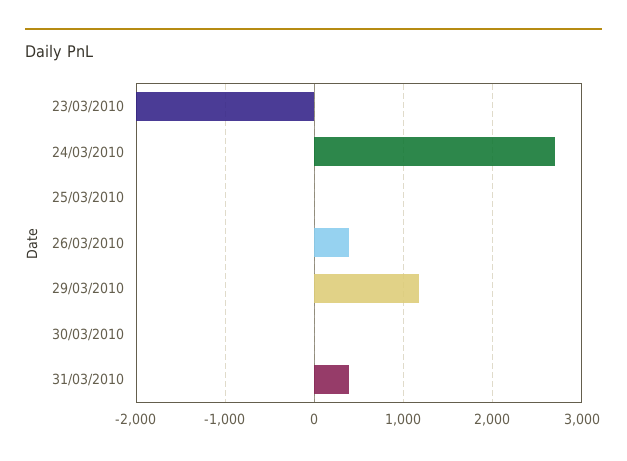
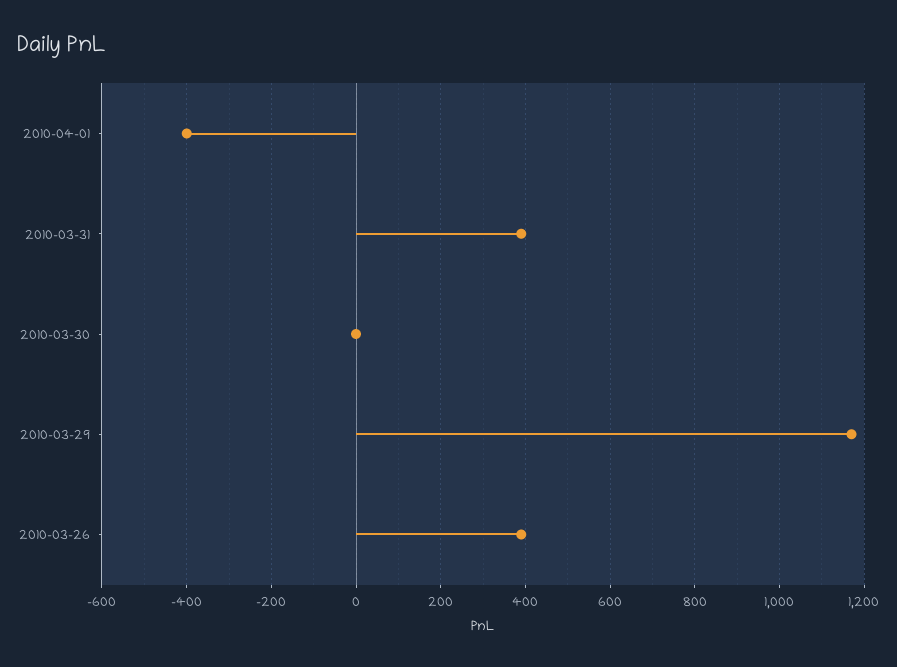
23/03/2010: -2000 -> none
24/03/2010: 2700 -> none
25/03/2010: 0 -> none
2010-04-01: none -> -400

